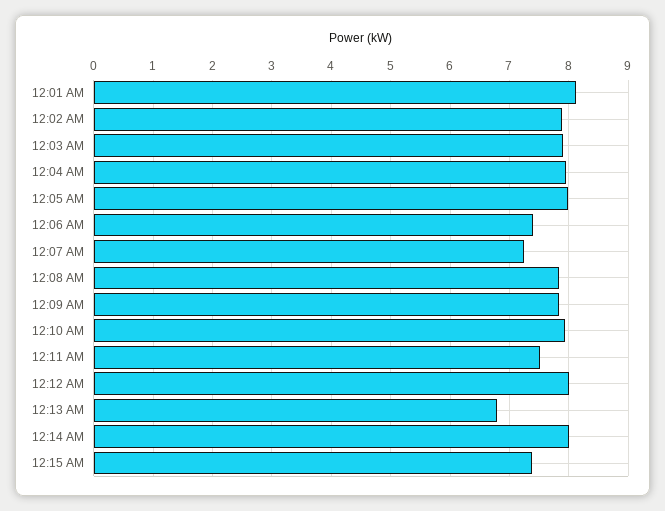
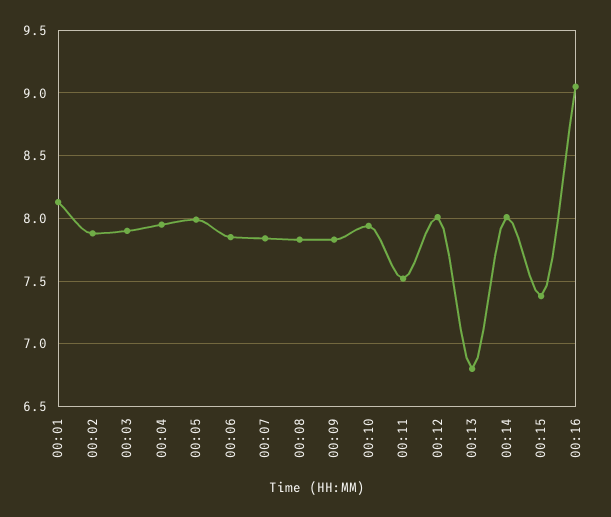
12:06 AM: 7.4 -> 7.85
12:07 AM: 7.2 -> 7.85
00:16: none -> 9.05

